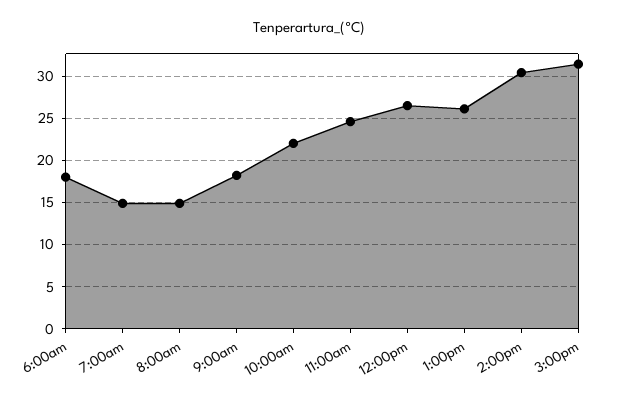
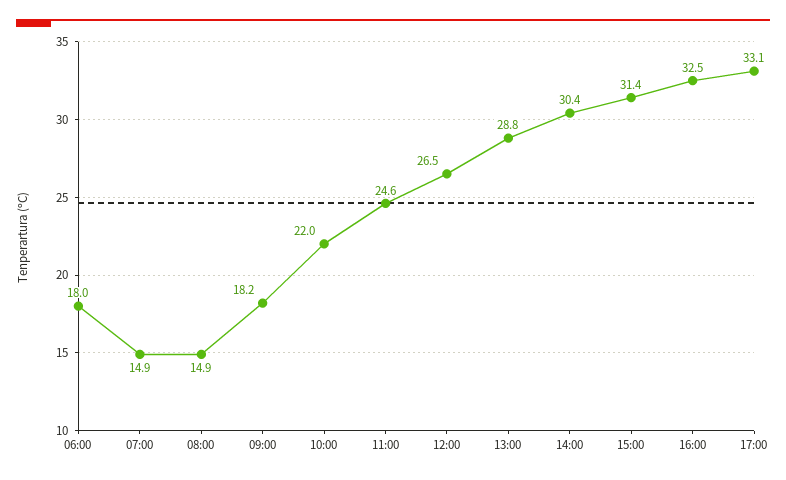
1:00pm: 26 -> 28.8
16:00: none -> 32.5
17:00: none -> 33.1

